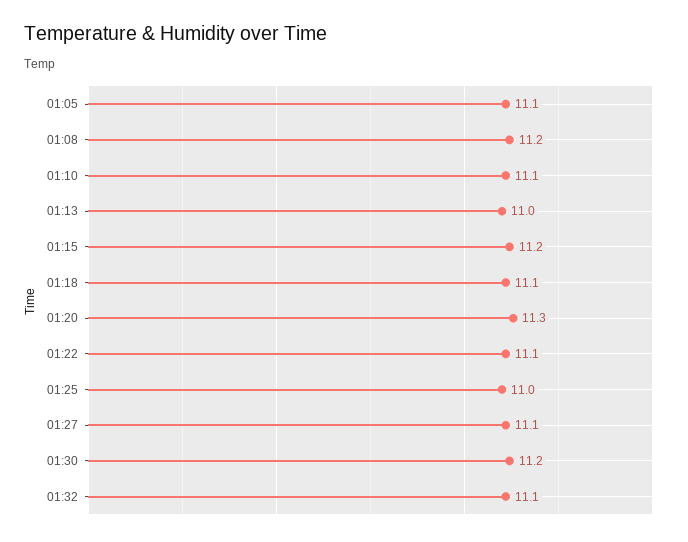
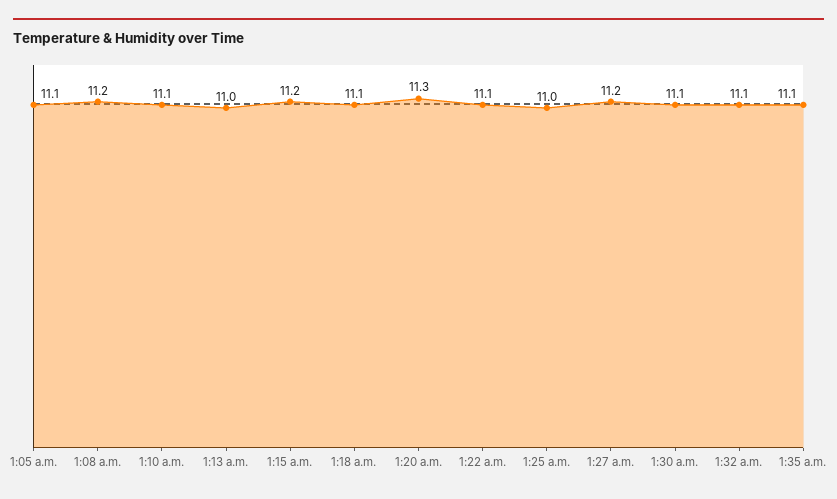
01:27: 11.1 -> 11.2
01:30: 11.2 -> 11.1
1:35 a.m.: none -> 11.1

